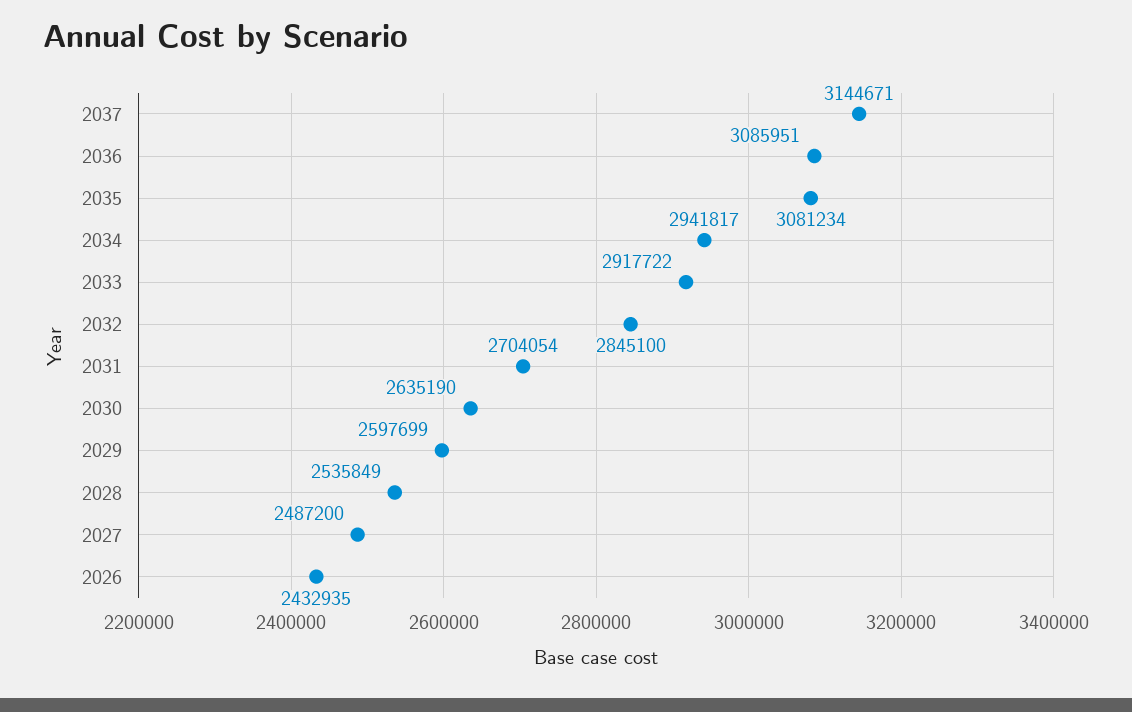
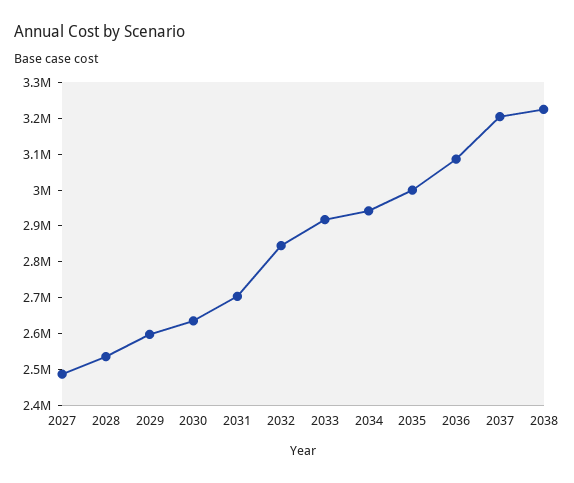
2037: 3144671 -> 3200000
2035: 3081234 -> 3000000
2026: 2432935 -> none
2038: none -> 3225000

